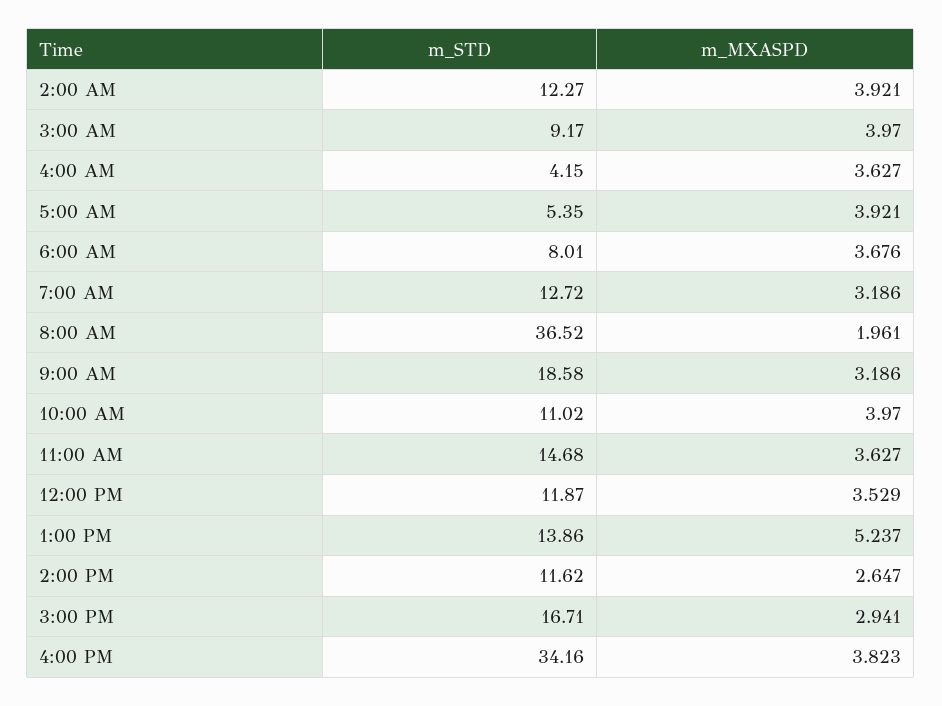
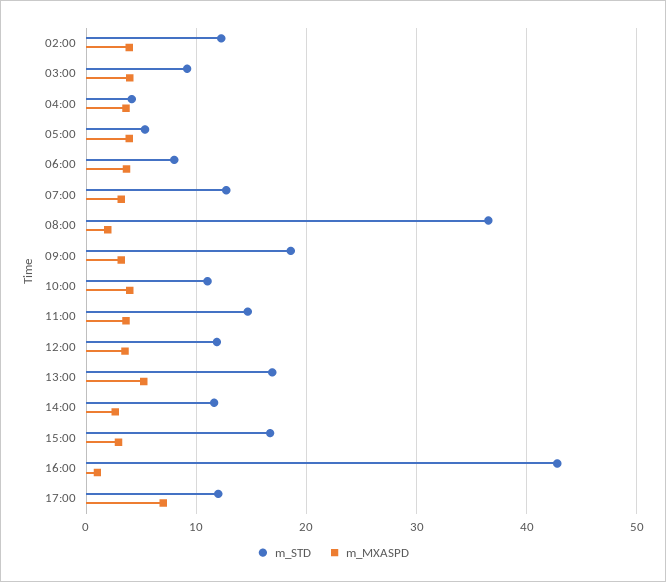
m_STD, 1:00 PM: 13.86 -> 17
m_STD, 4:00 PM: 34.16 -> 43
m_MXASPD, 4:00 PM: 3.823 -> 1
m_STD, 17:00: none -> 12
m_MXASPD, 17:00: none -> 7

